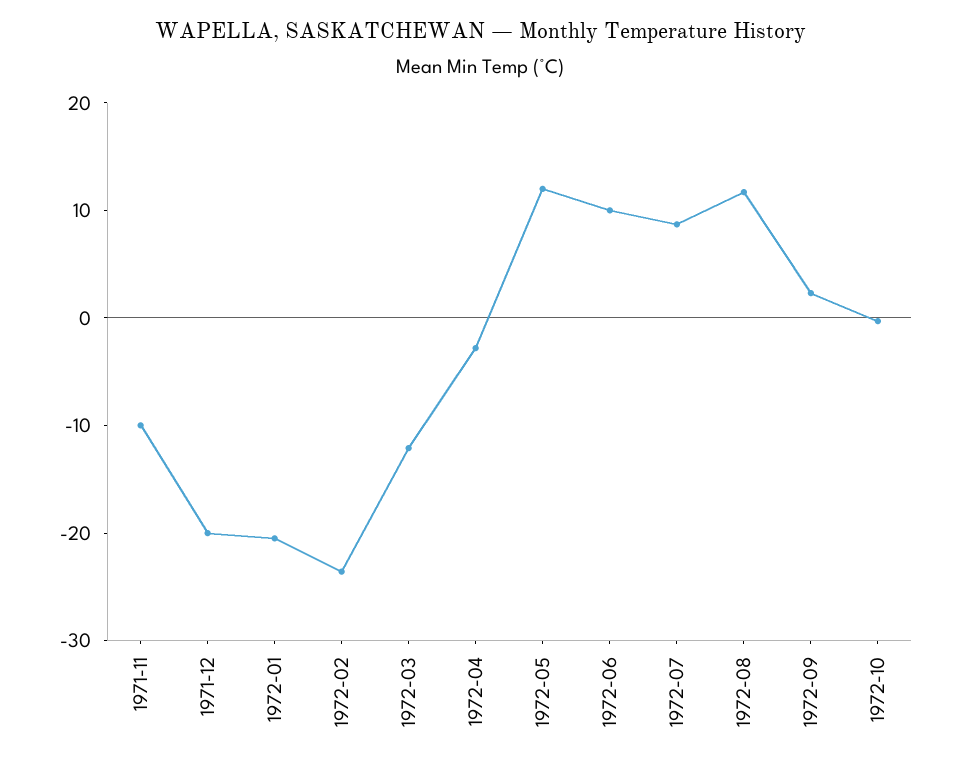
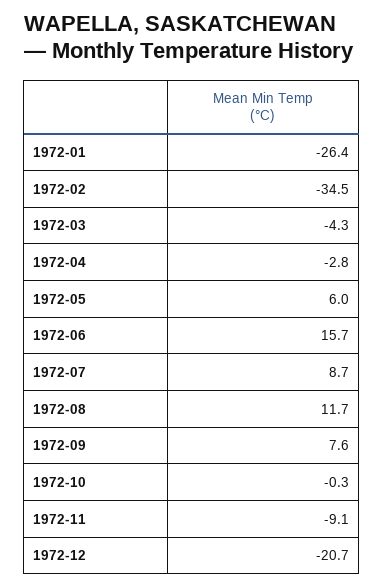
1971-11: -10 -> none
1971-12: -20 -> none
1972-01: -20 -> -26.4
1972-02: -24 -> -34.5
1972-03: -12 -> -4.3
1972-05: 12 -> 6
1972-06: 10 -> 15.7
1972-09: 2 -> 7.6
1972-11: none -> -9.1
1972-12: none -> -20.7

